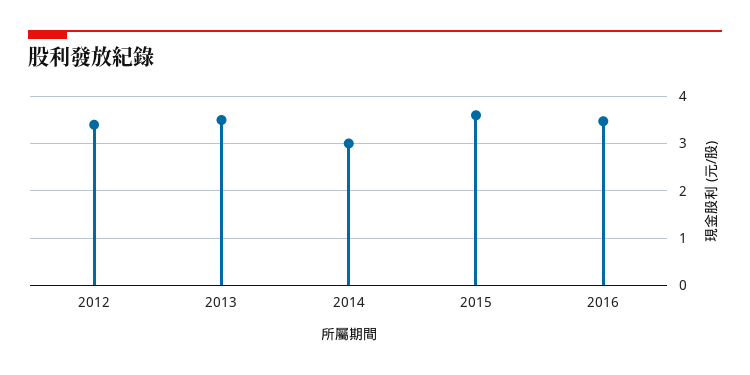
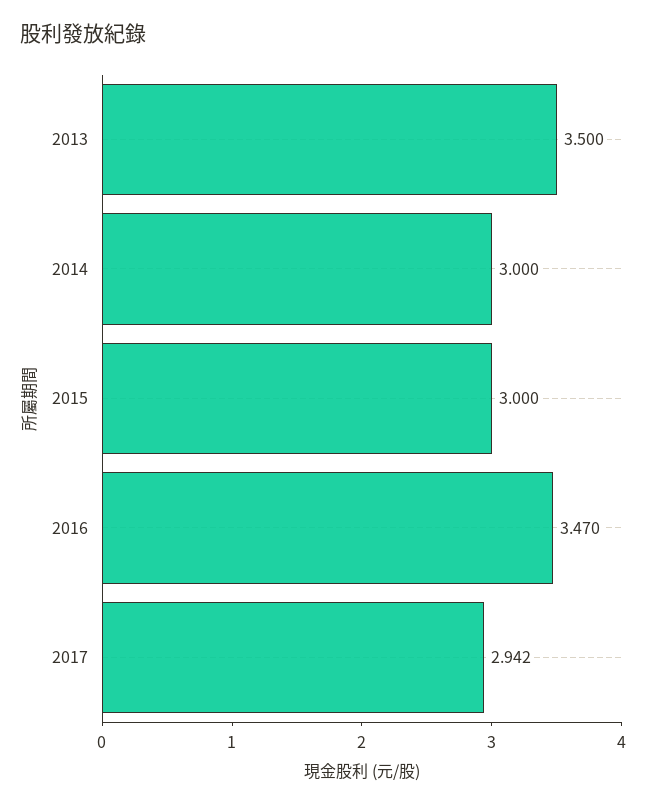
2012: 3.4 -> none
2015: 3.6 -> 3
2017: none -> 2.942

